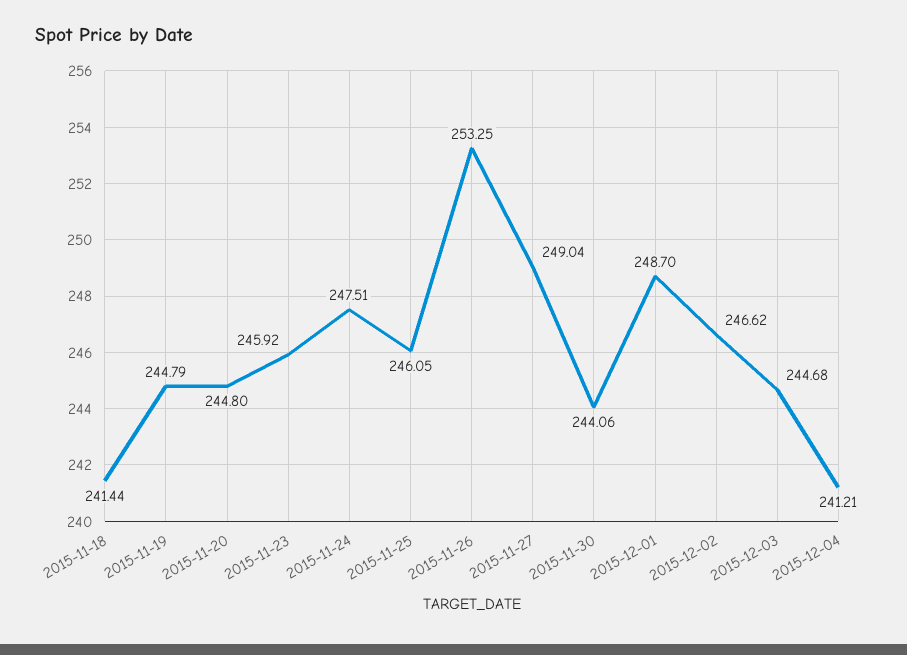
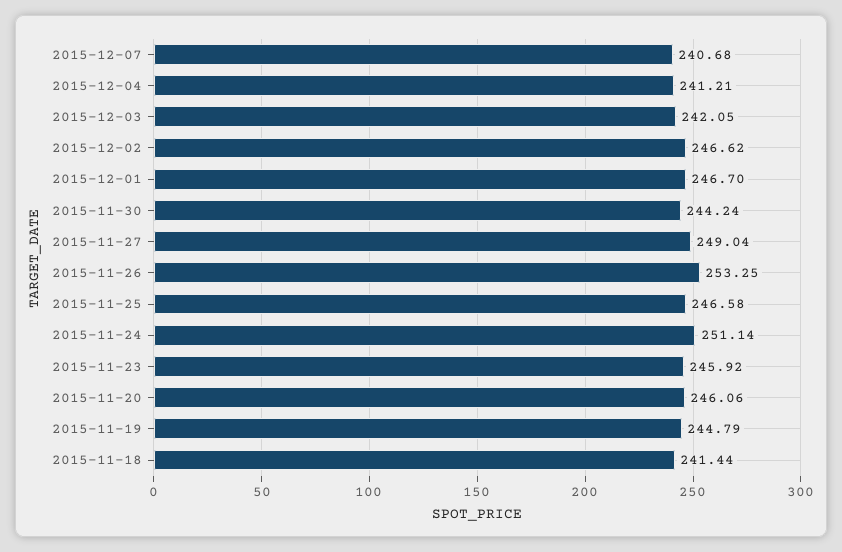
2015-11-20: 244.8 -> 246.06
2015-11-24: 247.51 -> 251.14
2015-11-25: 246.05 -> 246.58
2015-11-30: 244.06 -> 244.24
2015-12-01: 248.7 -> 246.7
2015-12-03: 244.68 -> 242.05
2015-12-07: none -> 240.68

